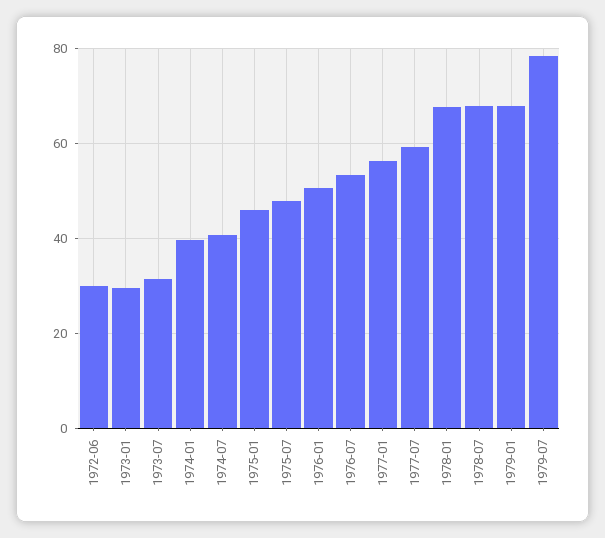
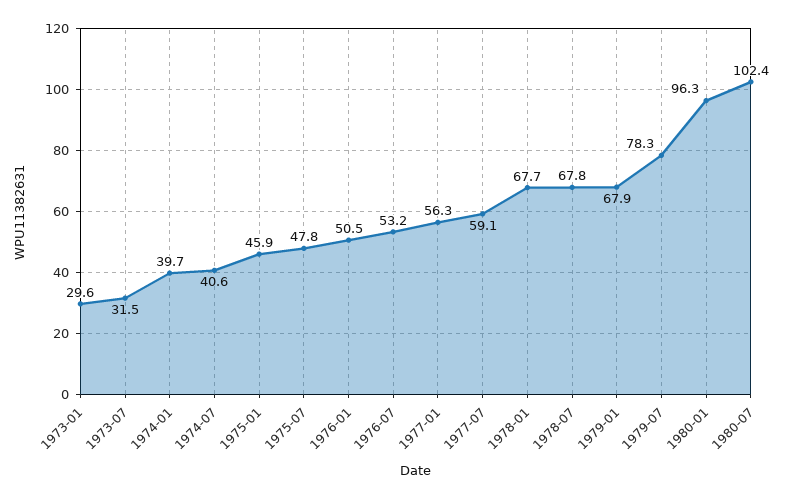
1972-06: 30 -> none
1980-01: none -> 96.3
1980-07: none -> 102.4

